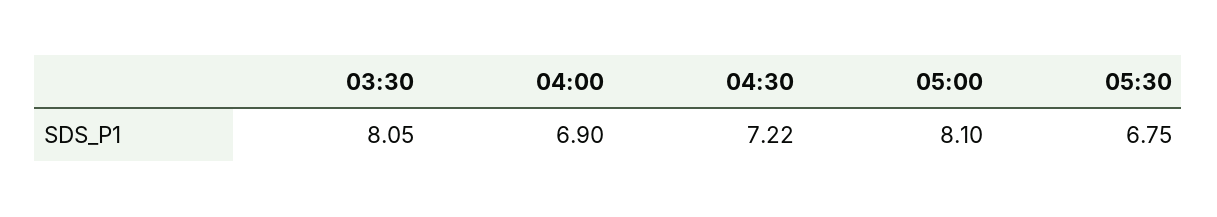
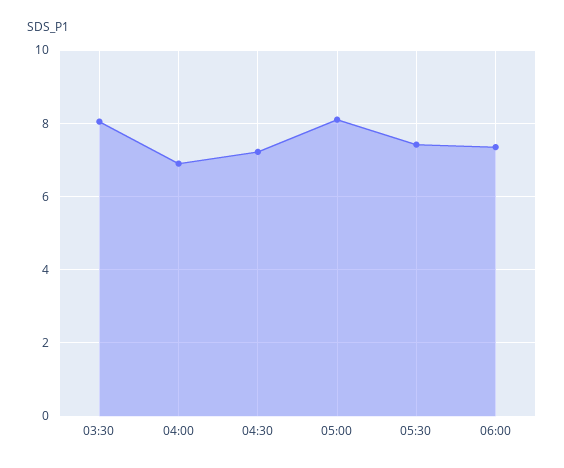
05:30: 6.75 -> 7.4
06:00: none -> 7.4

